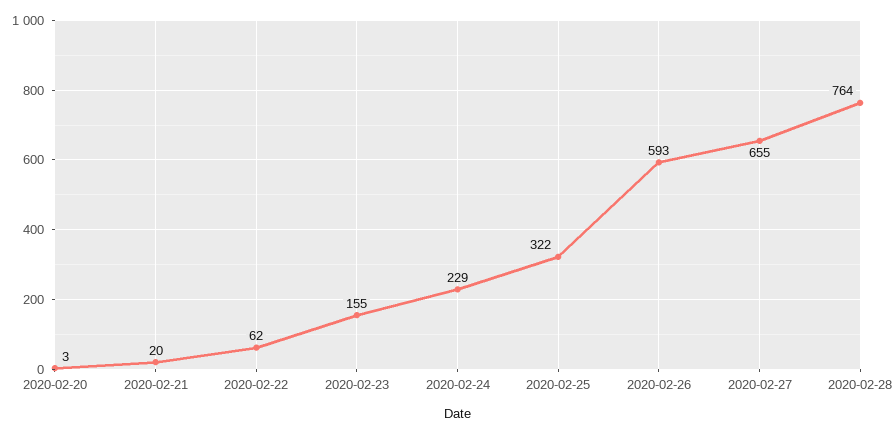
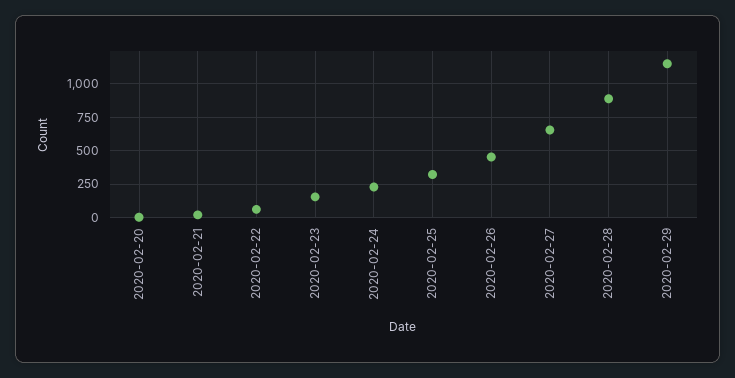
2020-02-26: 593 -> 450
2020-02-28: 764 -> 900
2020-02-29: none -> 1150

